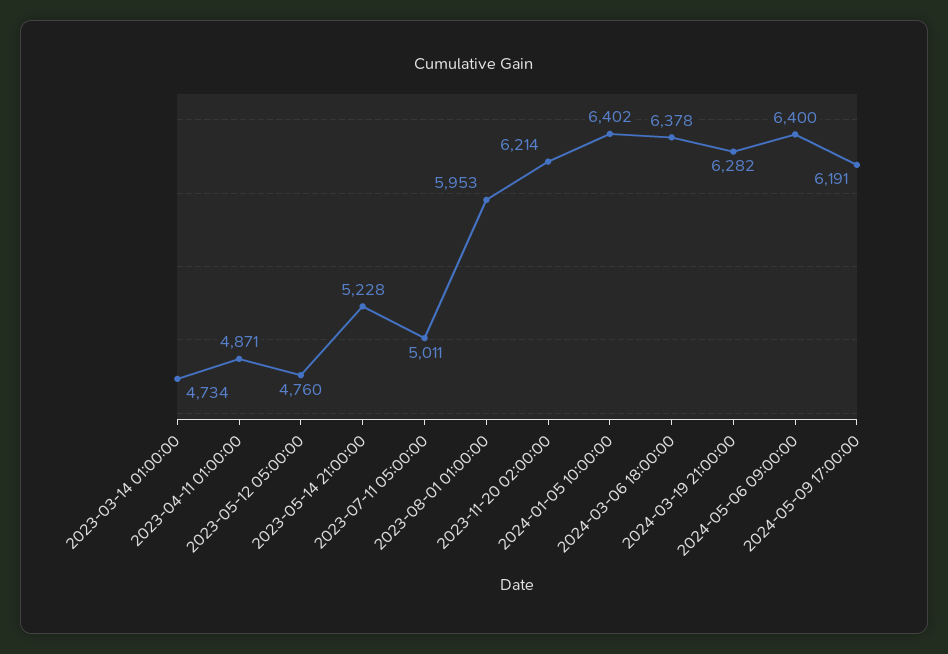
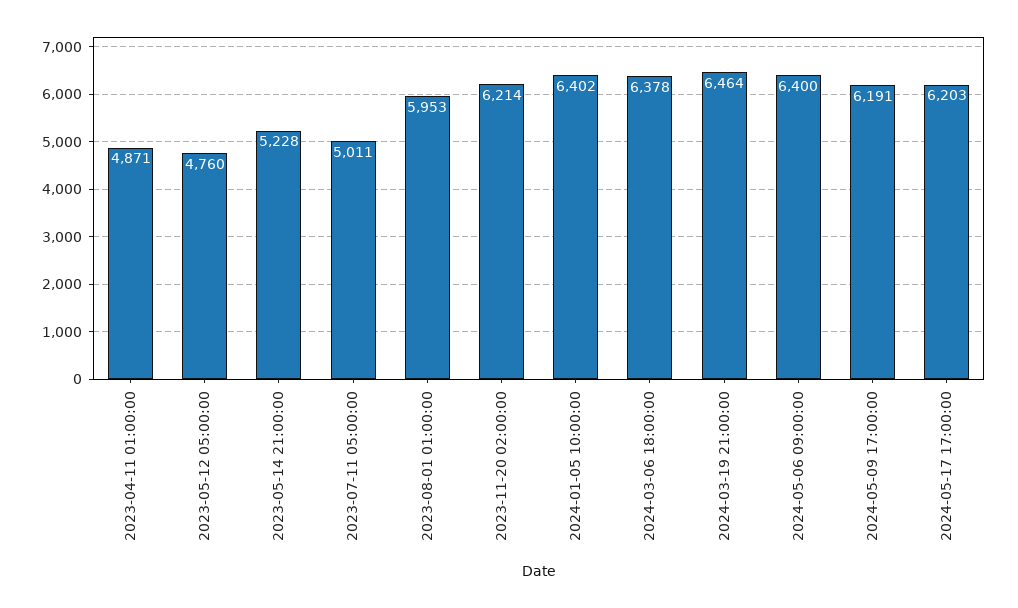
2023-03-14 01:00:00: 4734 -> none
2024-03-19 21:00:00: 6282 -> 6464
2024-05-17 17:00:00: none -> 6203

